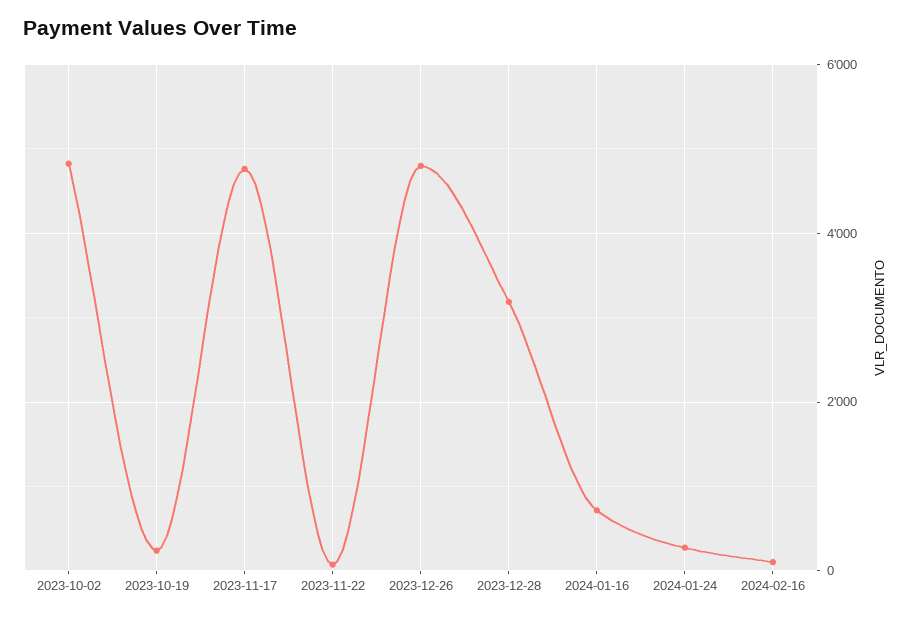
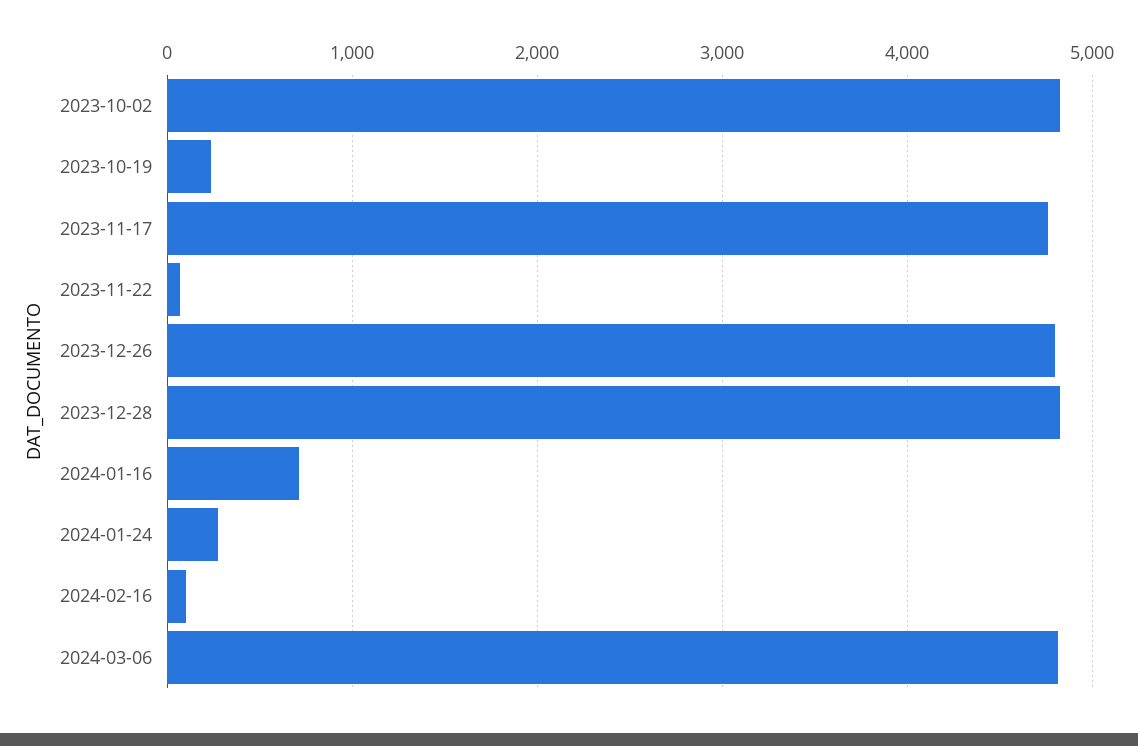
2023-12-28: 3200 -> 4800
2024-03-06: none -> 4800

